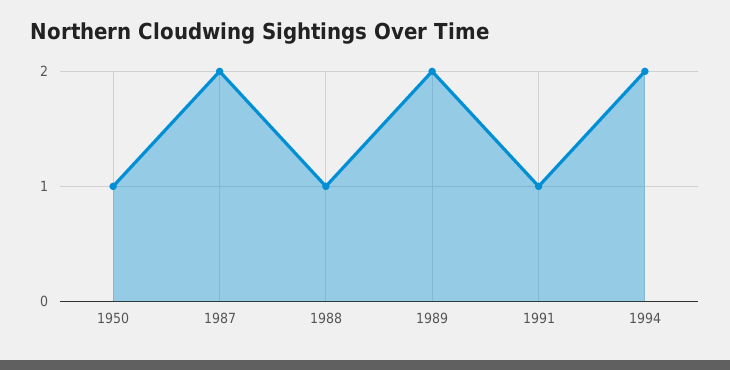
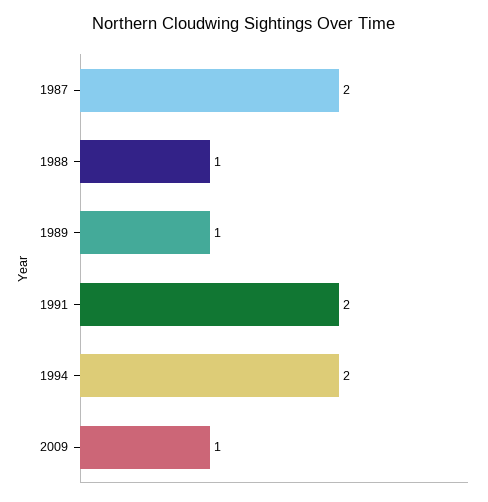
1950: 1 -> none
1989: 2 -> 1
1991: 1 -> 2
2009: none -> 1

